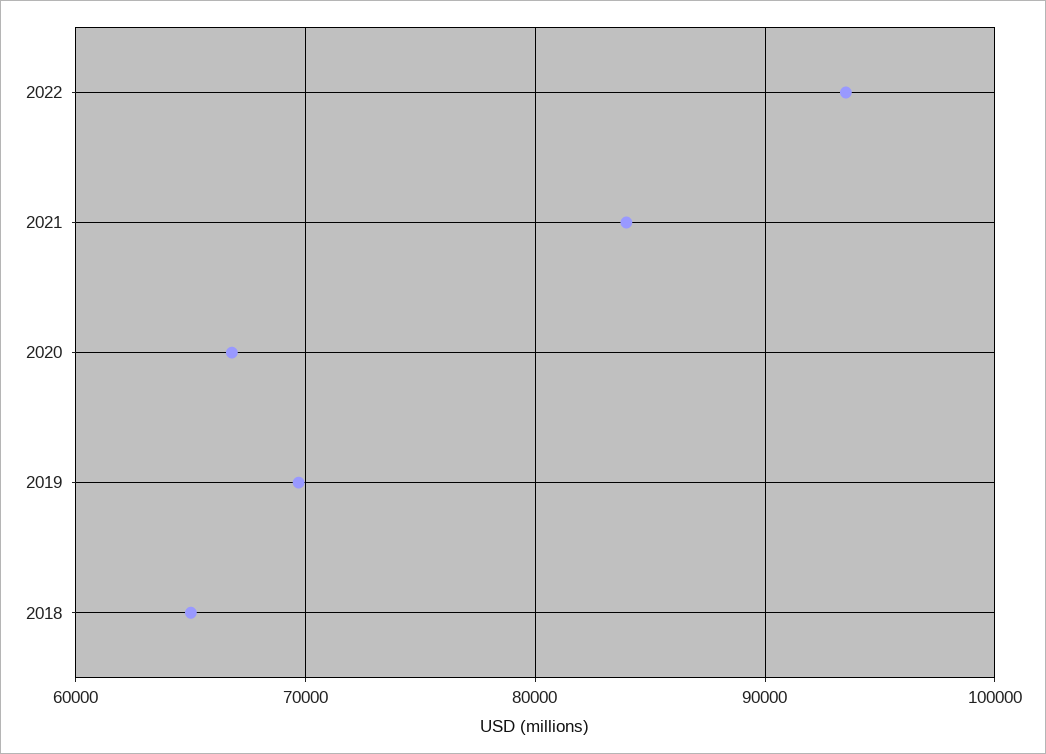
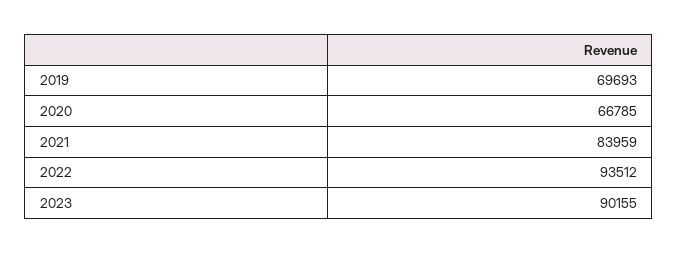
2018: 65000 -> none
2023: none -> 90155

